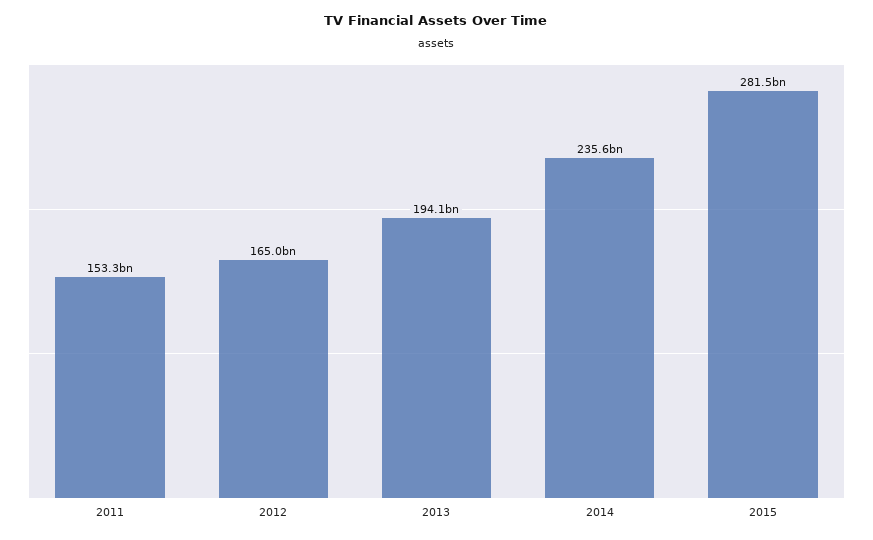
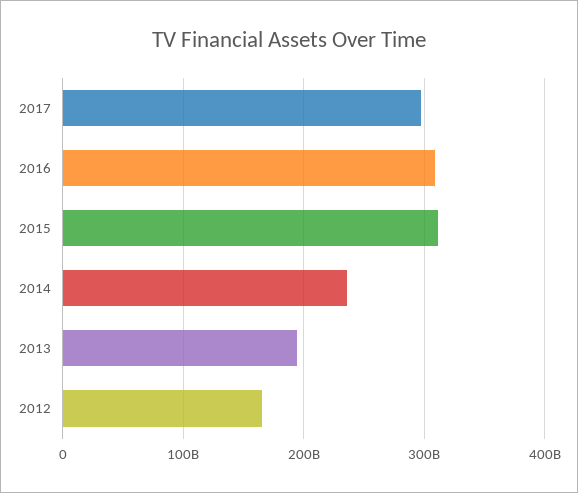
2011: 153300000000 -> none
2015: 281500000000 -> 310000000000
2017: none -> 300000000000
2016: none -> 310000000000

